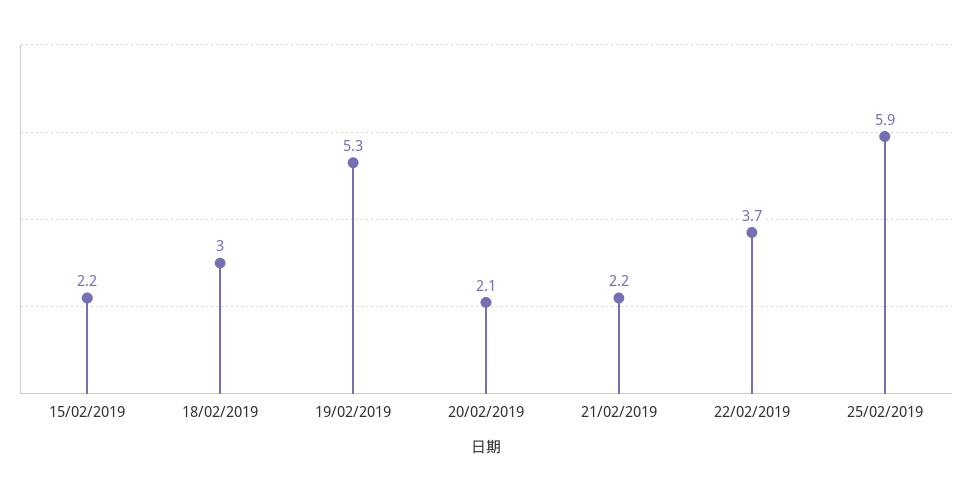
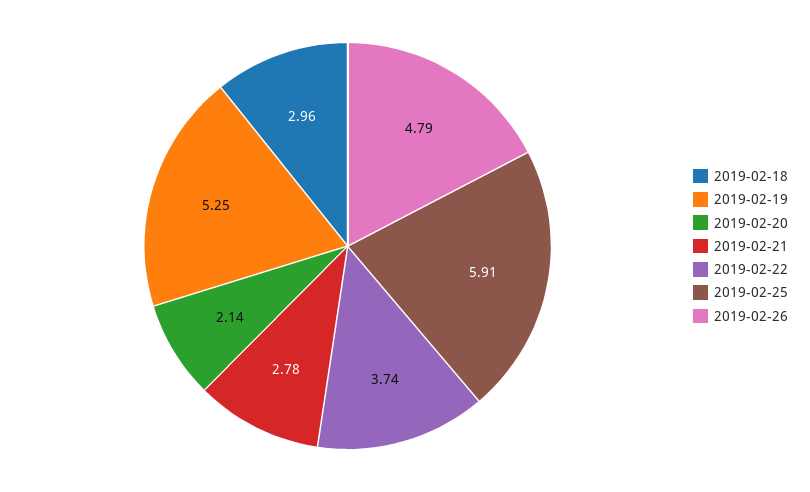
15/02/2019: 2.2 -> none
21/02/2019: 2.2 -> 2.78
2019-02-26: none -> 4.79

